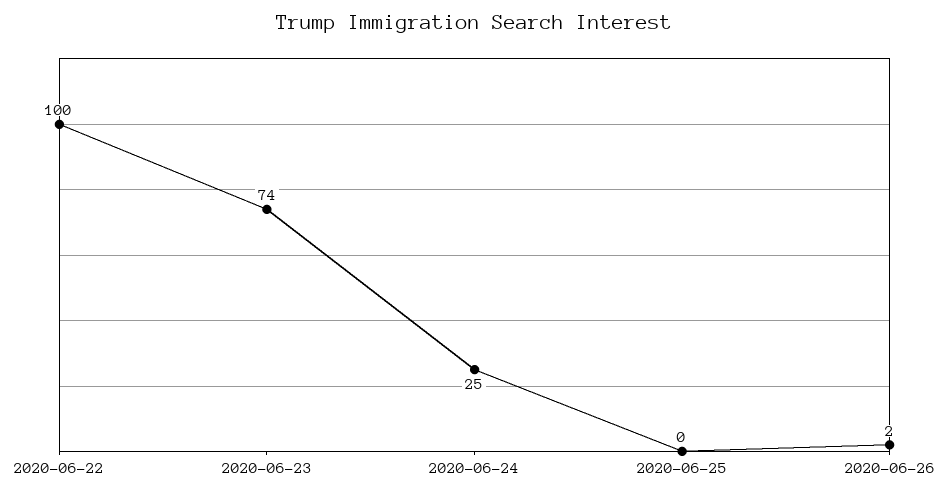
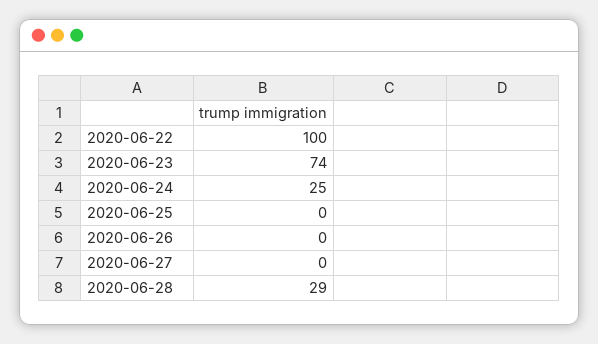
2020-06-26: 2 -> 0
2020-06-27: none -> 0
2020-06-28: none -> 29

